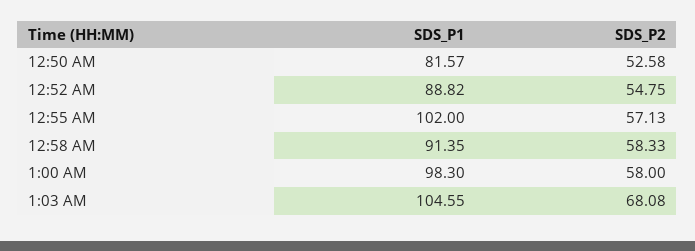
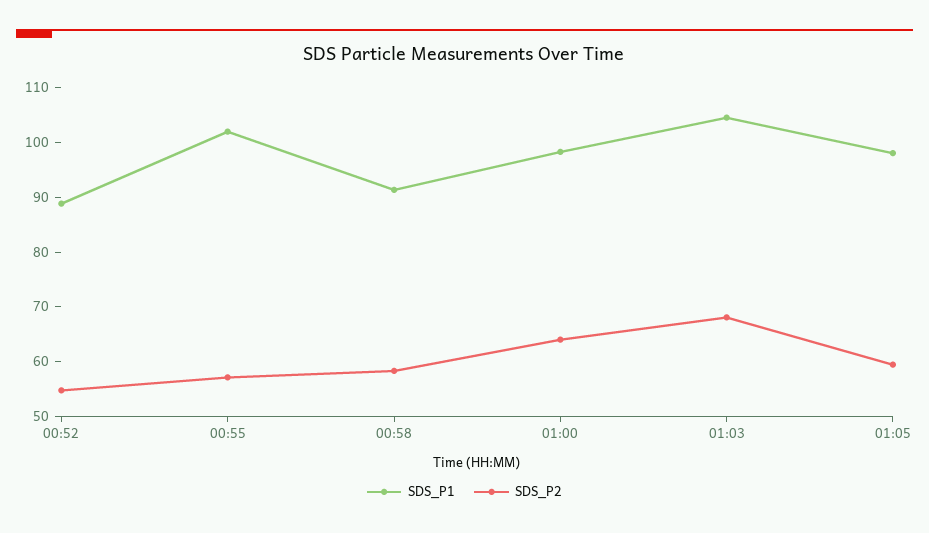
SDS_P1, 12:50 AM: 81.57 -> none
SDS_P2, 12:50 AM: 52.58 -> none
SDS_P2, 1:00 AM: 58 -> 64
SDS_P1, 01:05: none -> 98
SDS_P2, 01:05: none -> 60

